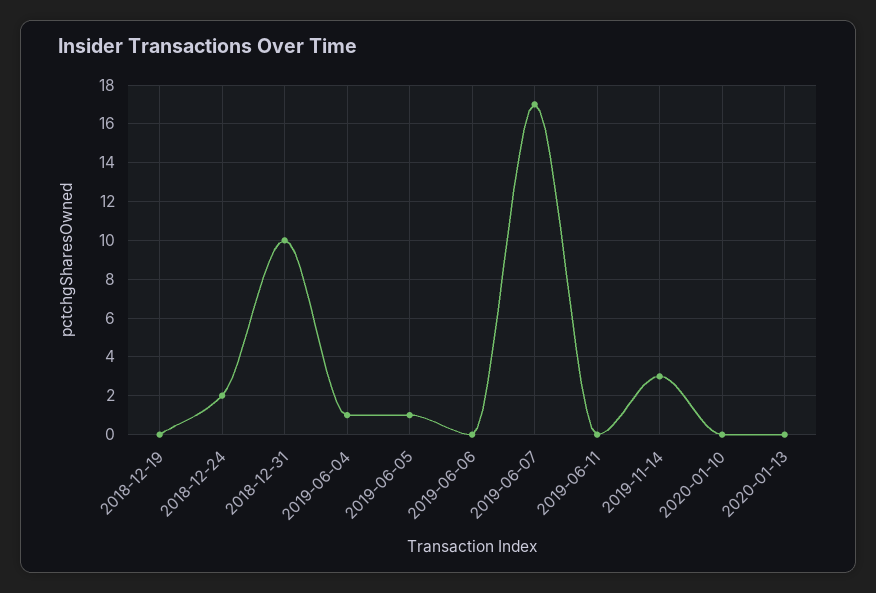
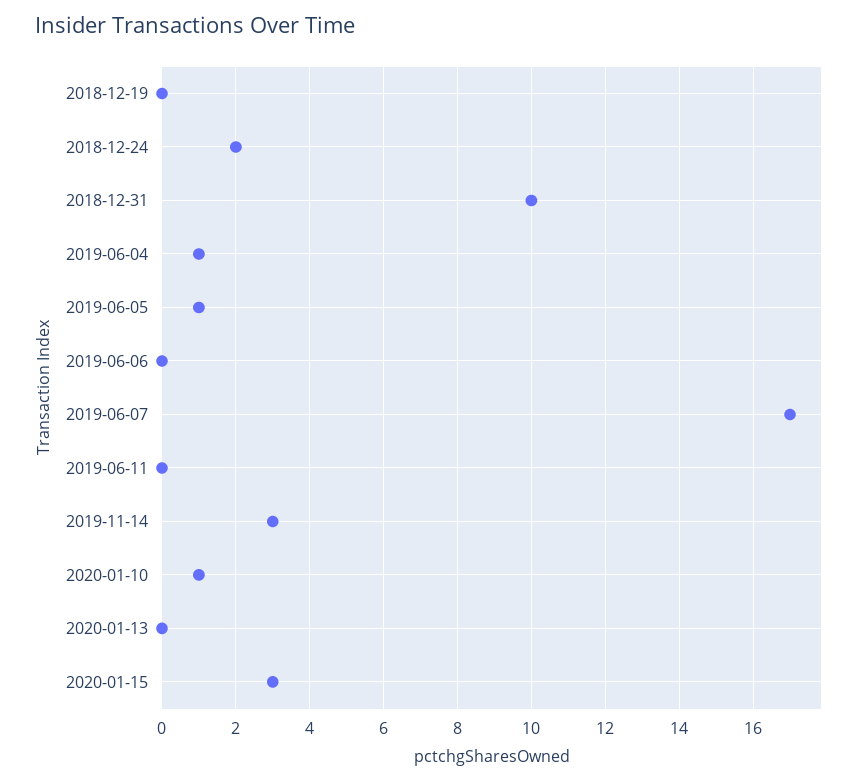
2020-01-10: 0 -> 1
2020-01-15: none -> 3

